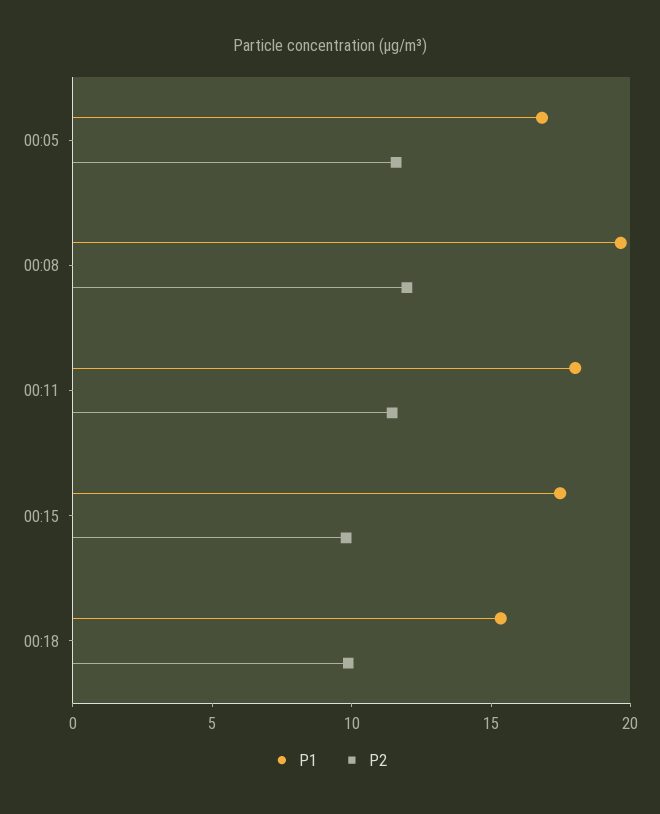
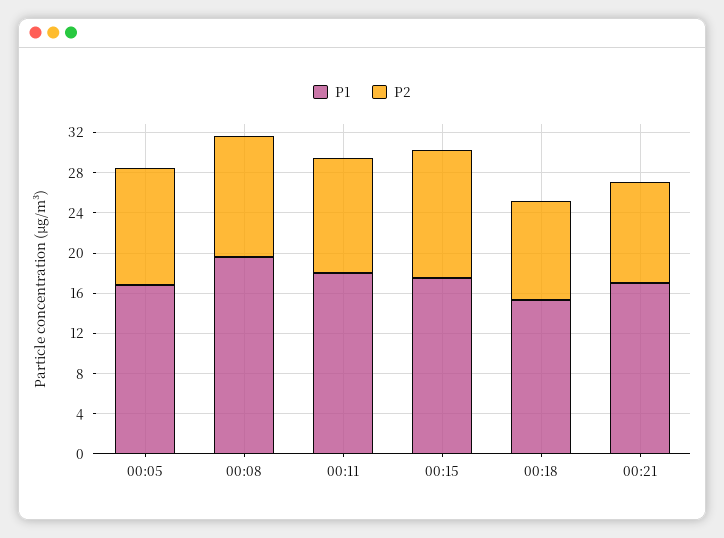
P2, 00:15: 10 -> 13
P1, 00:21: none -> 17
P2, 00:21: none -> 10

